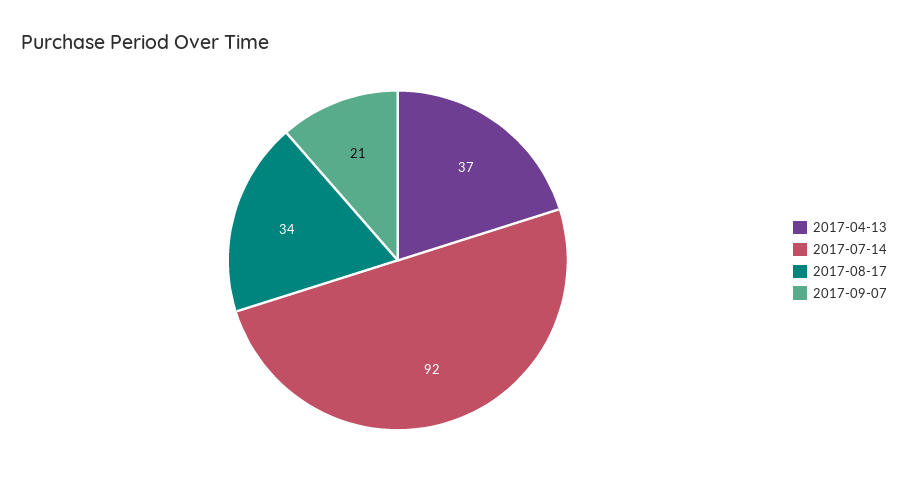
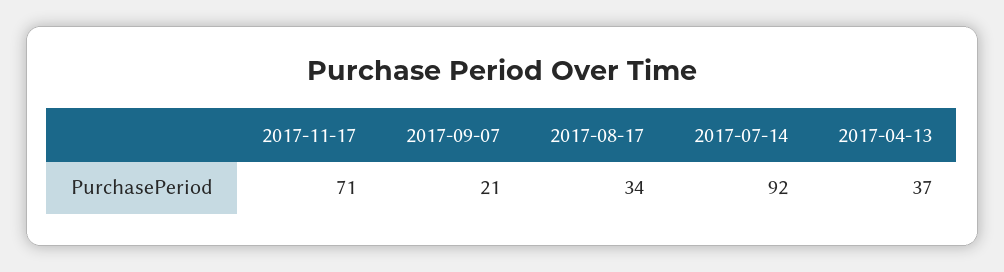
2017-11-17: none -> 71

